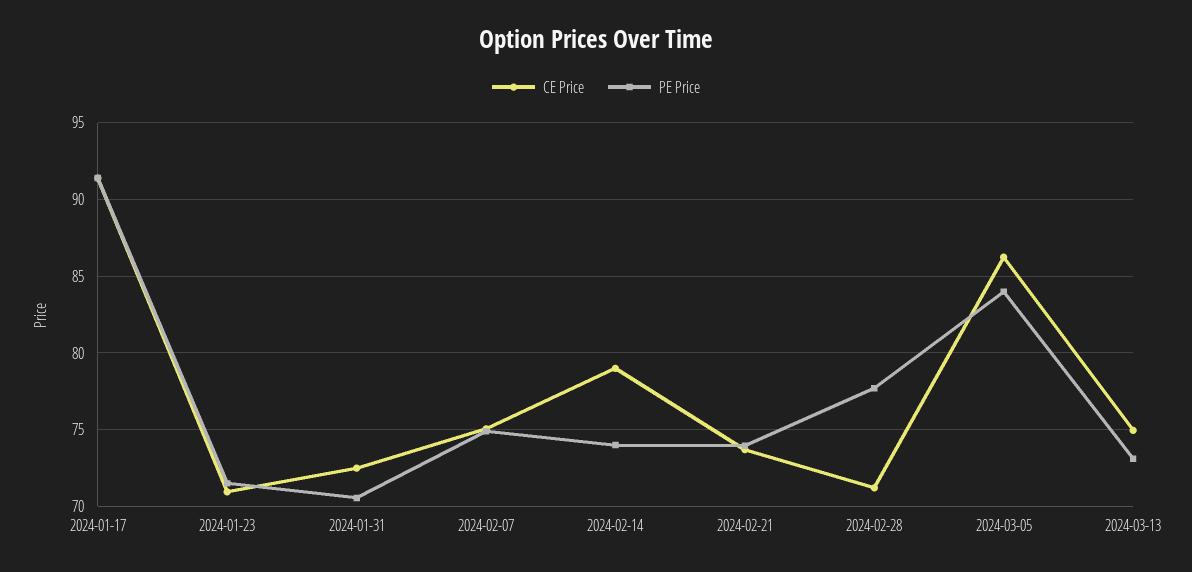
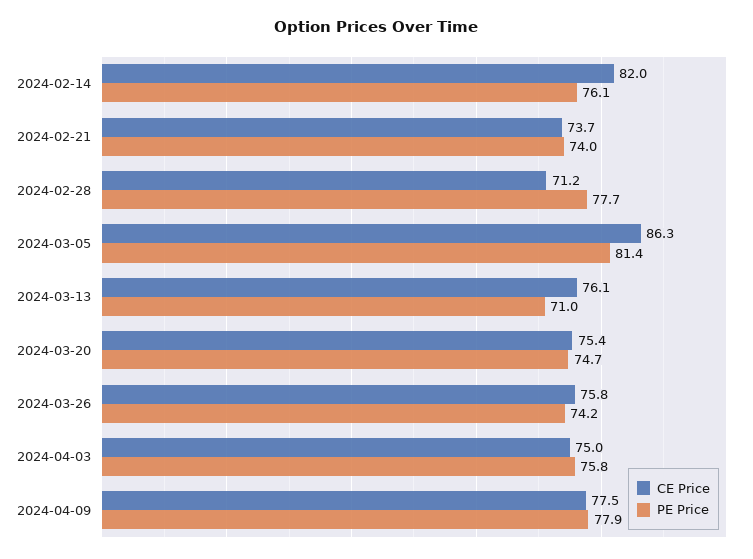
CE Price, 2024-01-17: 91.5 -> none
PE Price, 2024-01-17: 91.5 -> none
CE Price, 2024-01-23: 71 -> none
PE Price, 2024-01-23: 71.5 -> none
CE Price, 2024-01-31: 72.5 -> none
PE Price, 2024-01-31: 70.5 -> none
CE Price, 2024-02-07: 75 -> none
PE Price, 2024-02-07: 75 -> none
CE Price, 2024-02-14: 79 -> 82
PE Price, 2024-02-14: 74 -> 76.1
PE Price, 2024-03-05: 84 -> 81.4
CE Price, 2024-03-13: 75 -> 76.1
PE Price, 2024-03-13: 73 -> 71
CE Price, 2024-03-20: none -> 75.4
PE Price, 2024-03-20: none -> 74.7
CE Price, 2024-03-26: none -> 75.8
PE Price, 2024-03-26: none -> 74.2
CE Price, 2024-04-03: none -> 75
PE Price, 2024-04-03: none -> 75.8
CE Price, 2024-04-09: none -> 77.5
PE Price, 2024-04-09: none -> 77.9

